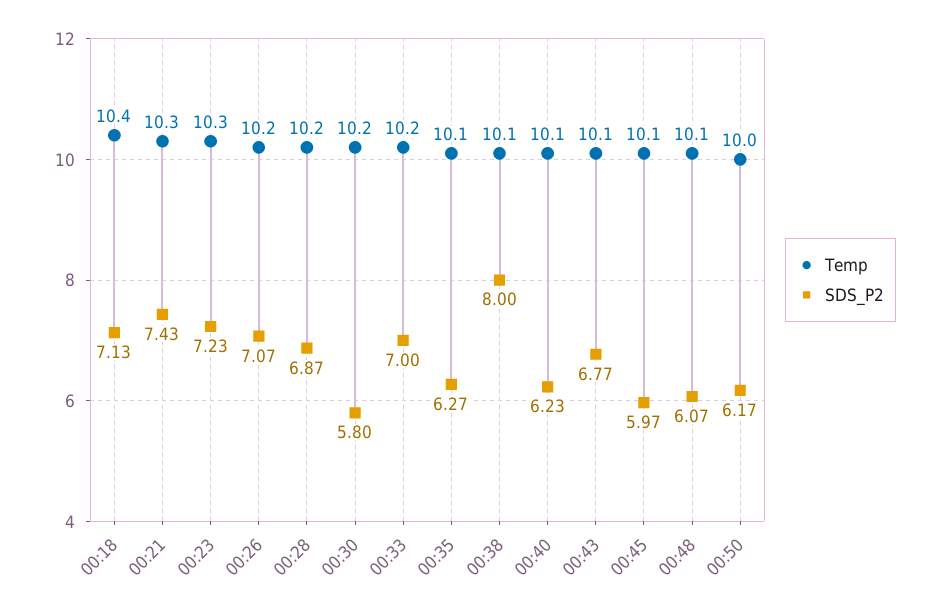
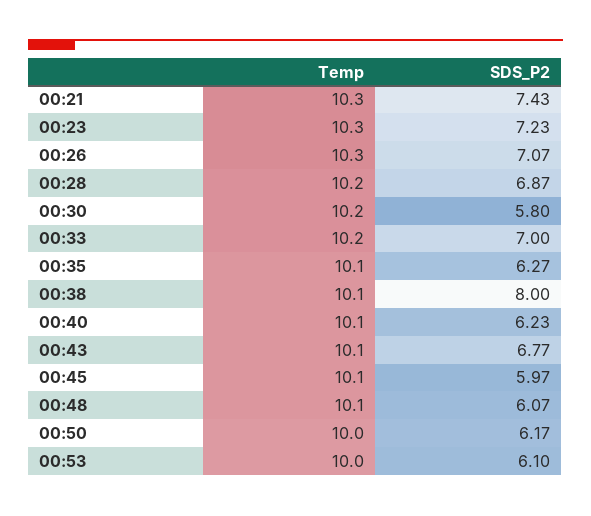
Temp, 00:18: 10.4 -> none
SDS_P2, 00:18: 7.13 -> none
Temp, 00:26: 10.2 -> 10.3
Temp, 00:53: none -> 10
SDS_P2, 00:53: none -> 6.1

